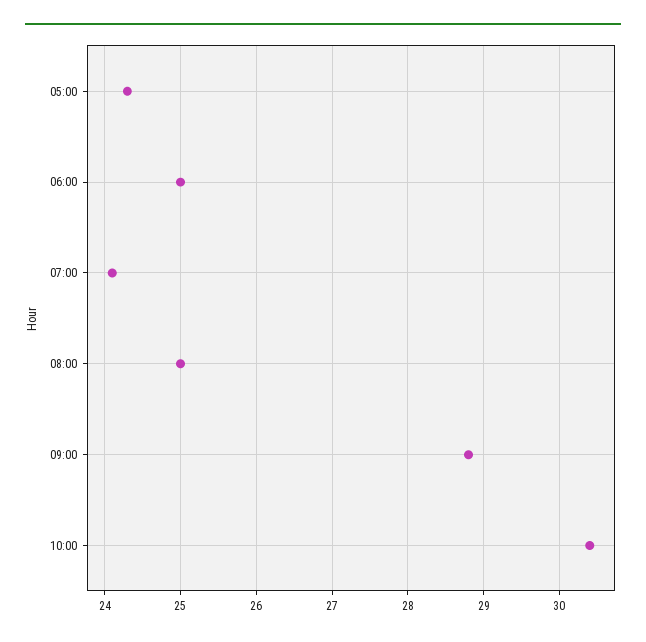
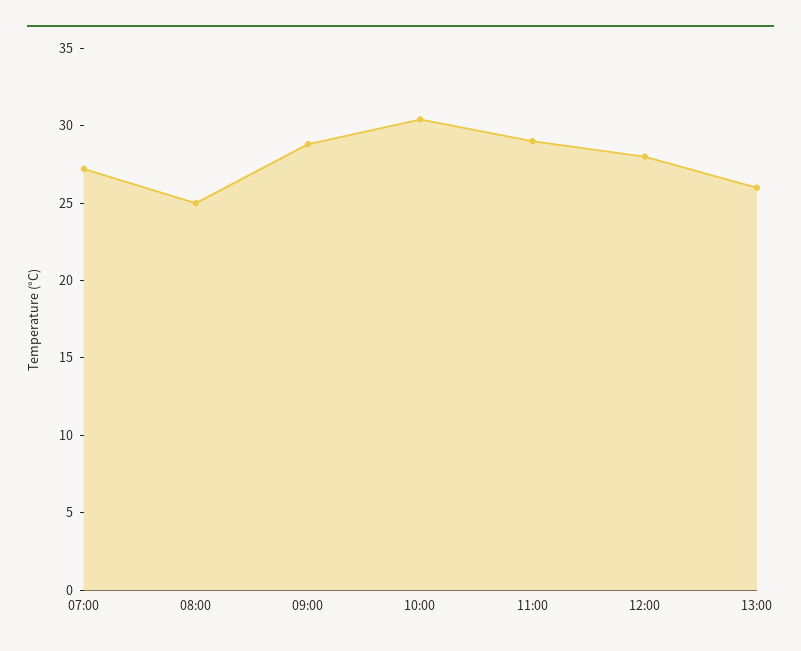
05:00: 24.3 -> none
06:00: 25 -> none
07:00: 24.1 -> 27
11:00: none -> 29
12:00: none -> 28
13:00: none -> 26

